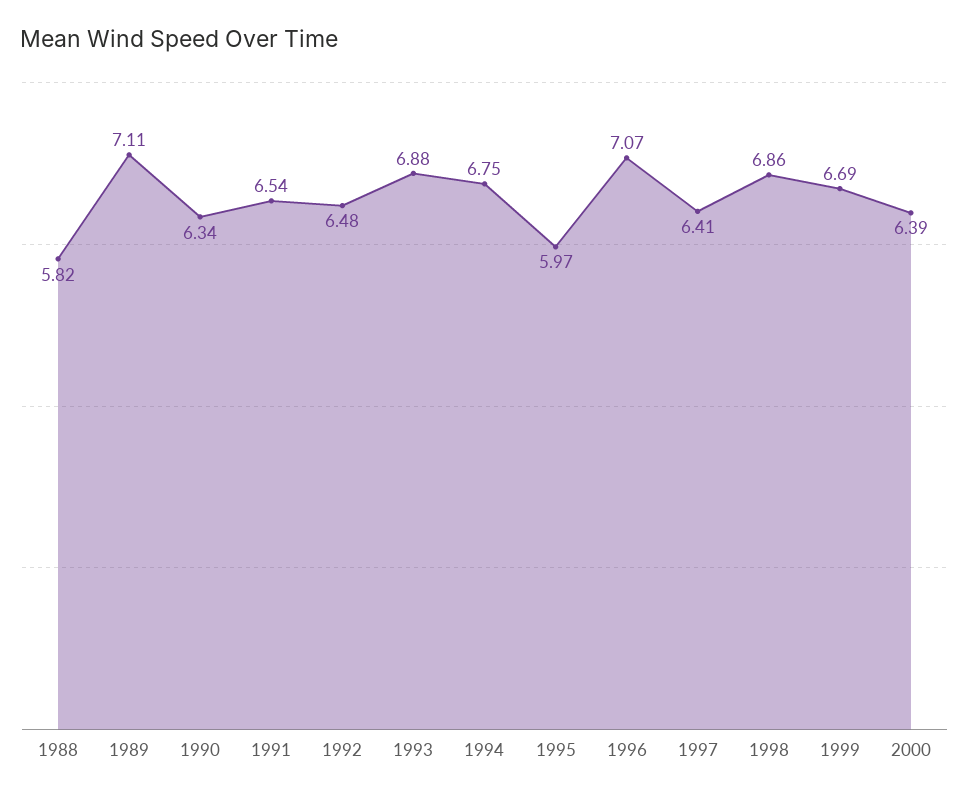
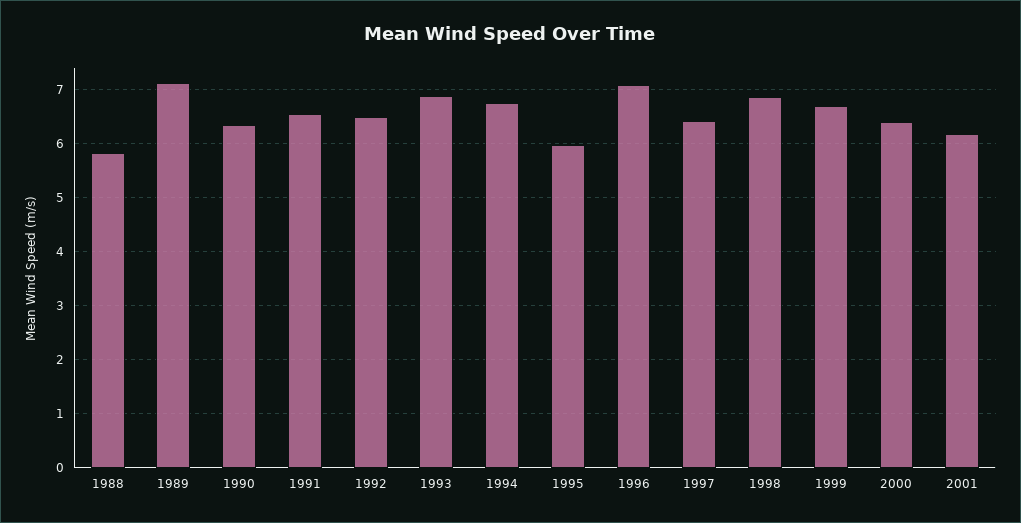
2001: none -> 6.2

